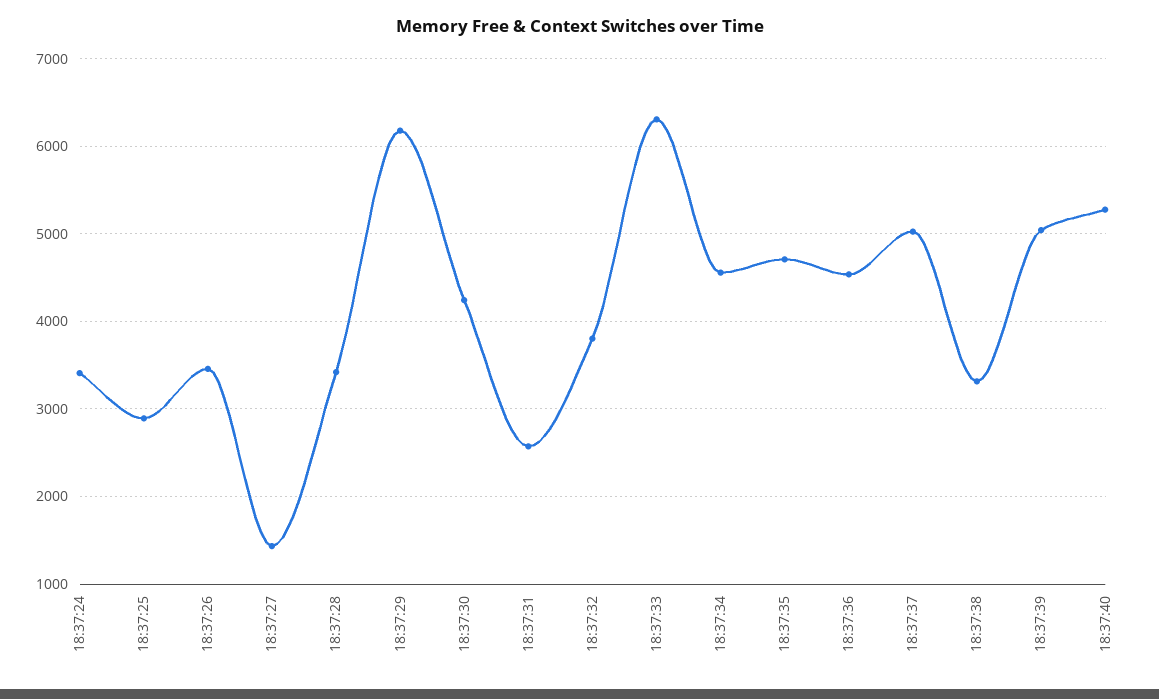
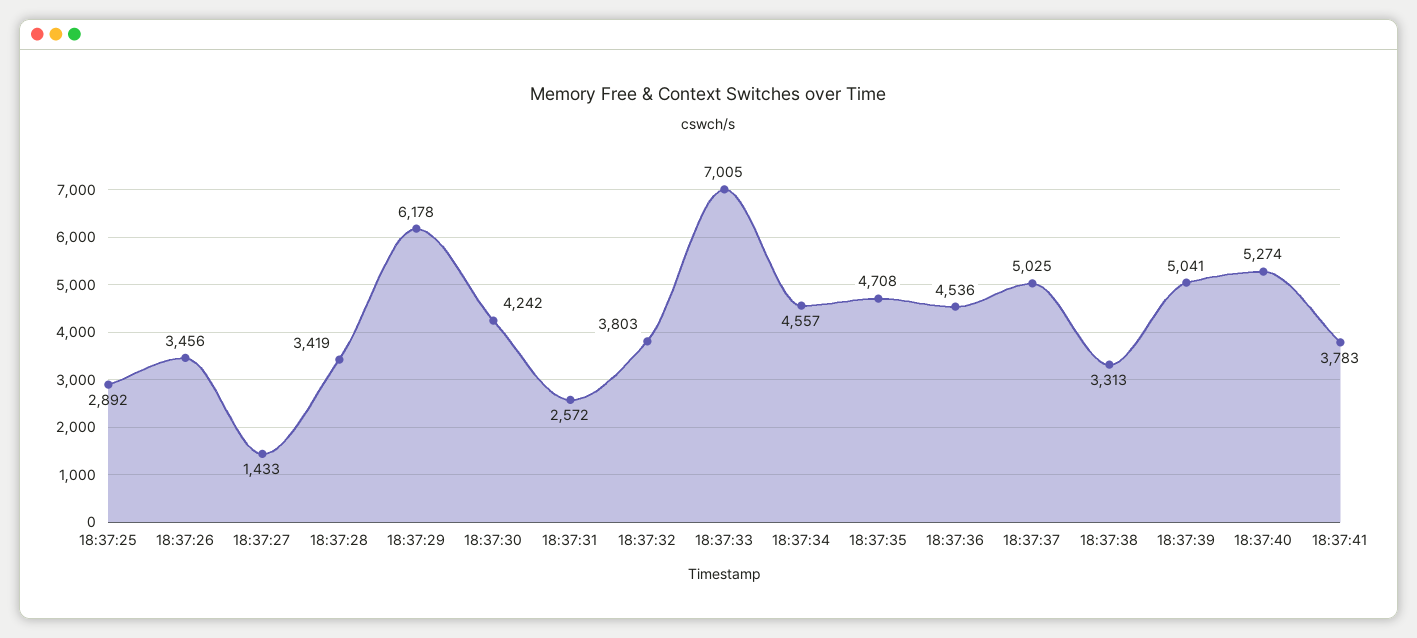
18:37:24: 3400 -> none
18:37:33: 6300 -> 7005
18:37:41: none -> 3783

